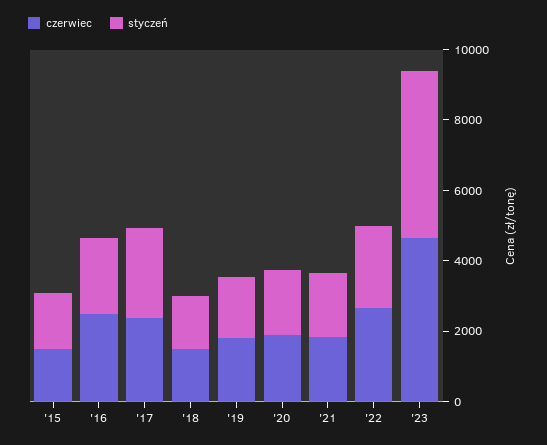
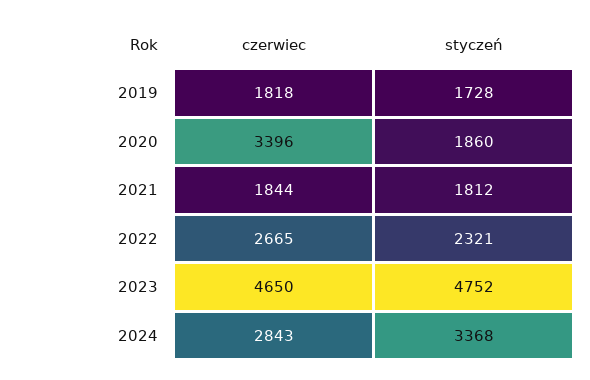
czerwiec, '15: 1500 -> none
styczeń, '15: 1500 -> none
czerwiec, '16: 2500 -> none
styczeń, '16: 2000 -> none
czerwiec, '17: 2500 -> none
styczeń, '17: 2500 -> none
czerwiec, '18: 1500 -> none
styczeń, '18: 1500 -> none
czerwiec, '20: 2000 -> 3396
czerwiec, 2024: none -> 2843
styczeń, 2024: none -> 3368

